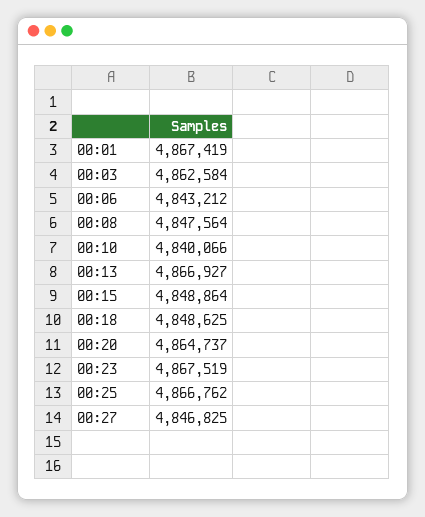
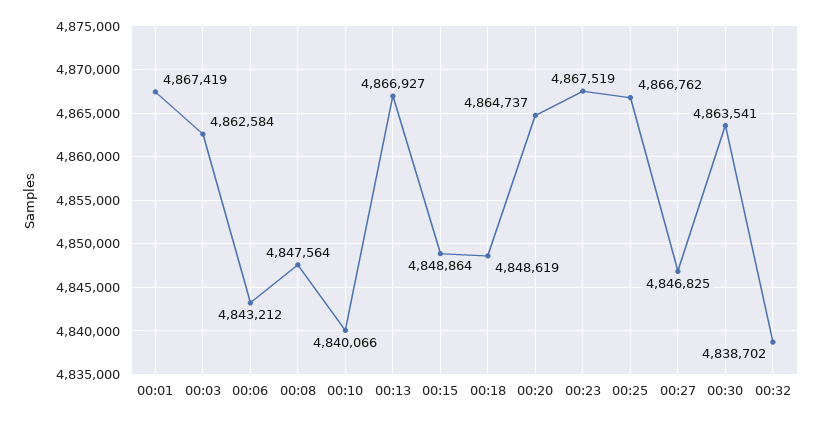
00:18: 4848625 -> 4848619
00:30: none -> 4863541
00:32: none -> 4838702

